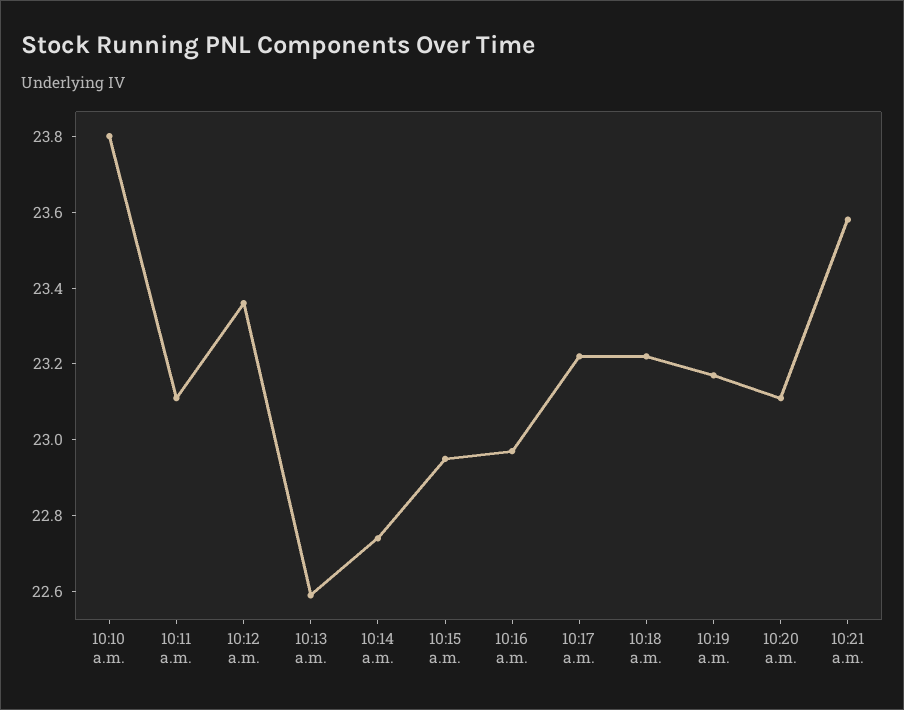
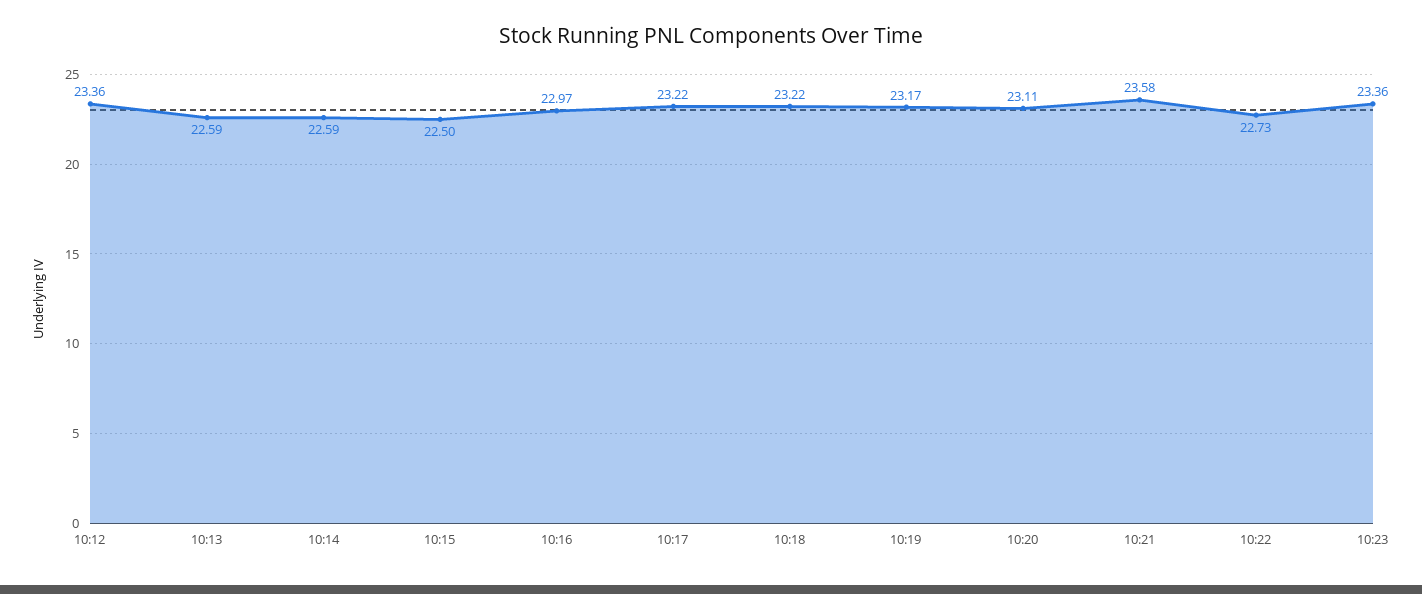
10:10 a.m.: 23.8 -> none
10:11 a.m.: 23.1 -> none
10:14 a.m.: 22.75 -> 22.59
10:15 a.m.: 22.95 -> 22.5
10:22: none -> 22.73
10:23: none -> 23.36

